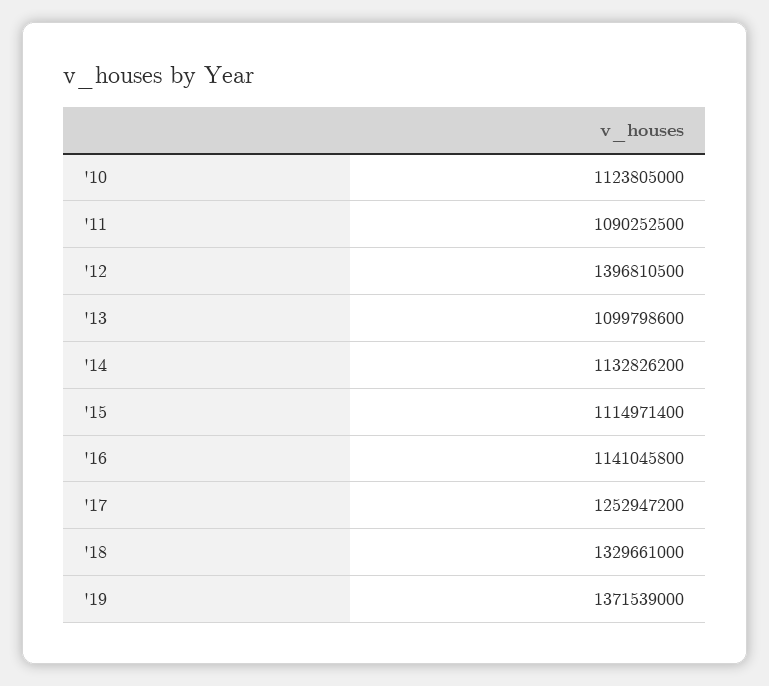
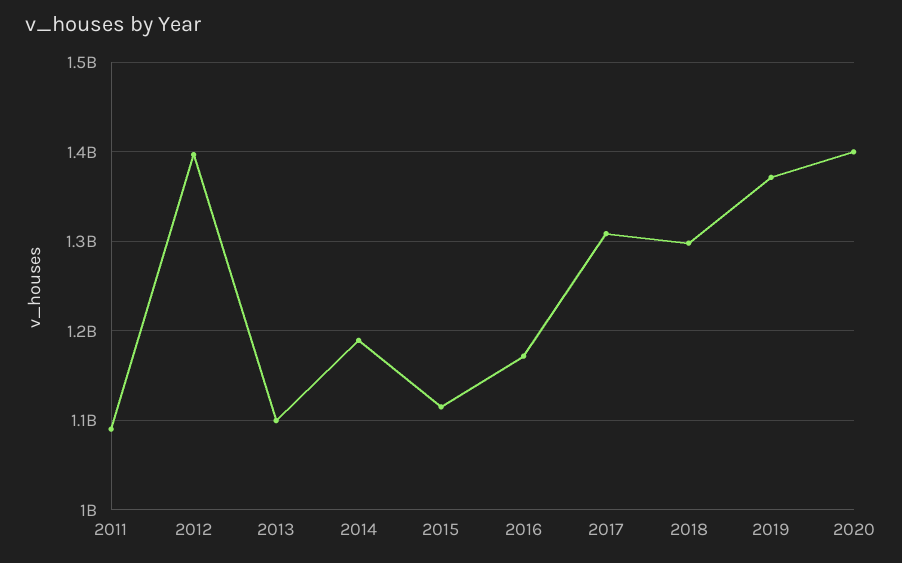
'10: 1123805000 -> none
'14: 1132826200 -> 1190000000
'16: 1141045800 -> 1170000000
'17: 1252947200 -> 1310000000
'18: 1329661000 -> 1300000000
2020: none -> 1400000000

